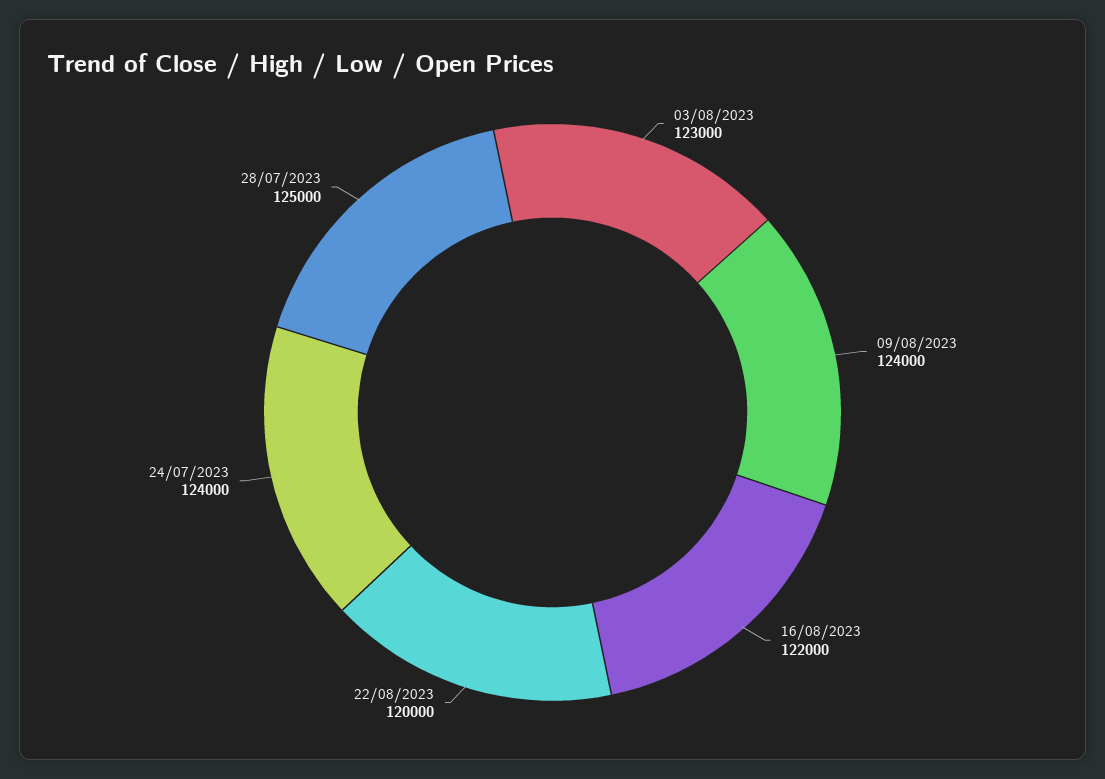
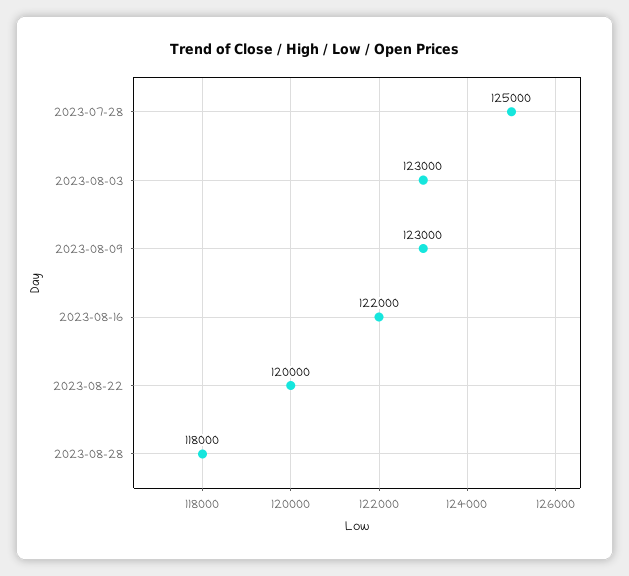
09/08/2023: 124000 -> 123000
24/07/2023: 124000 -> none
2023-08-28: none -> 118000

